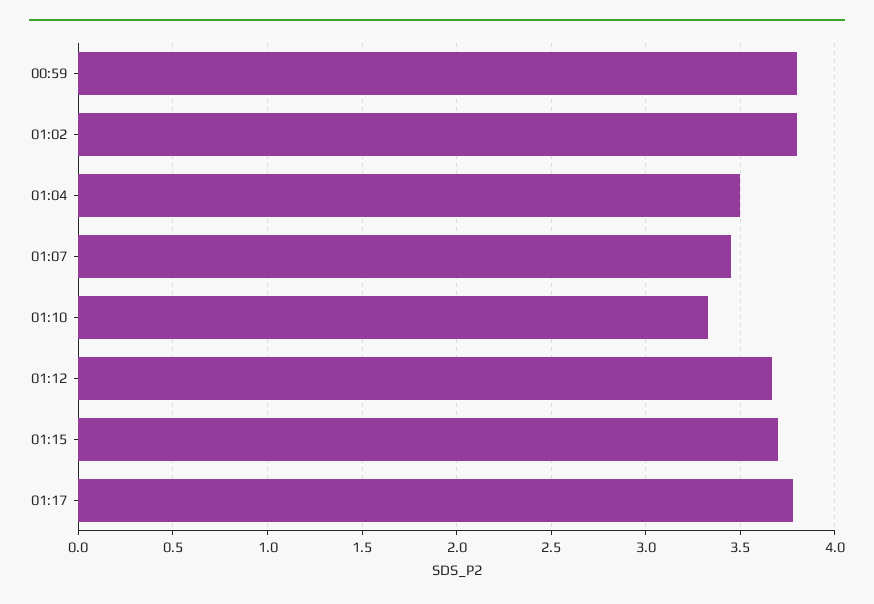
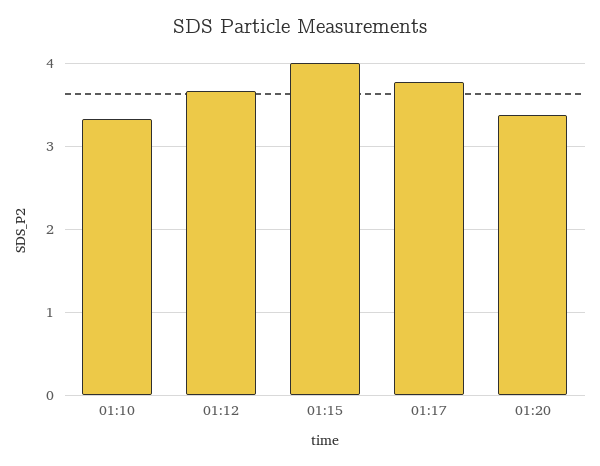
00:59: 3.8 -> none
01:02: 3.8 -> none
01:04: 3.5 -> none
01:07: 3.45 -> none
01:15: 3.7 -> 4
01:20: none -> 3.4

